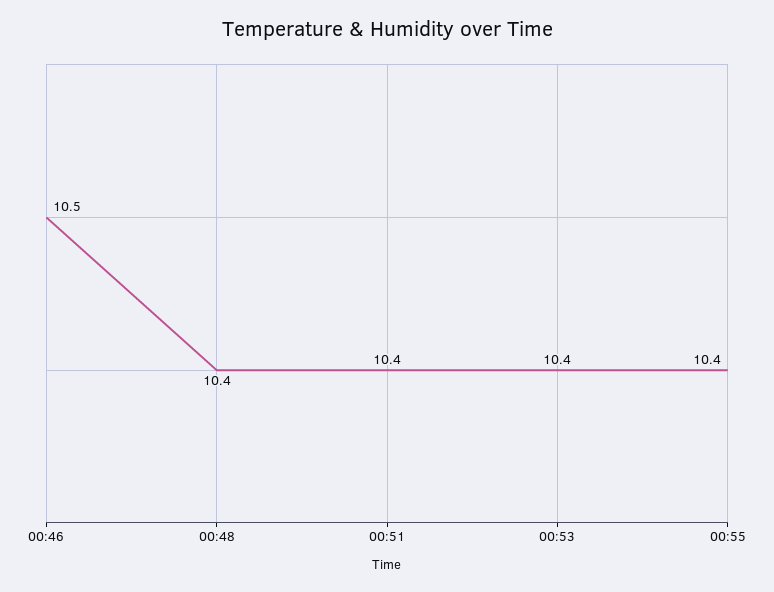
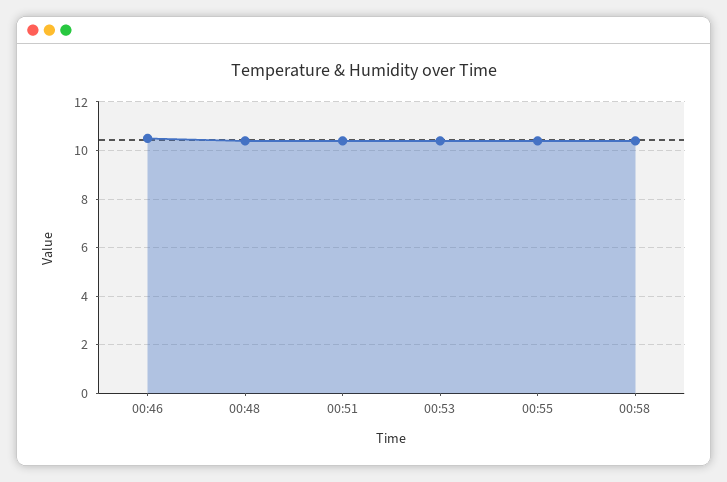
00:58: none -> 10.5

